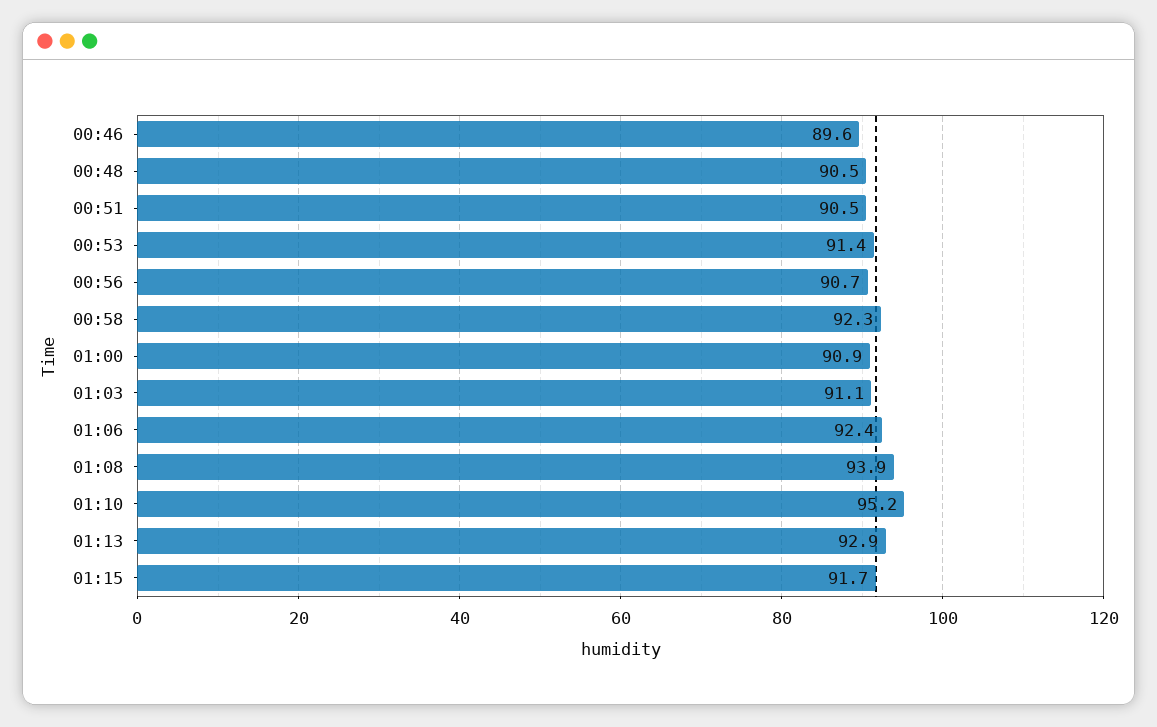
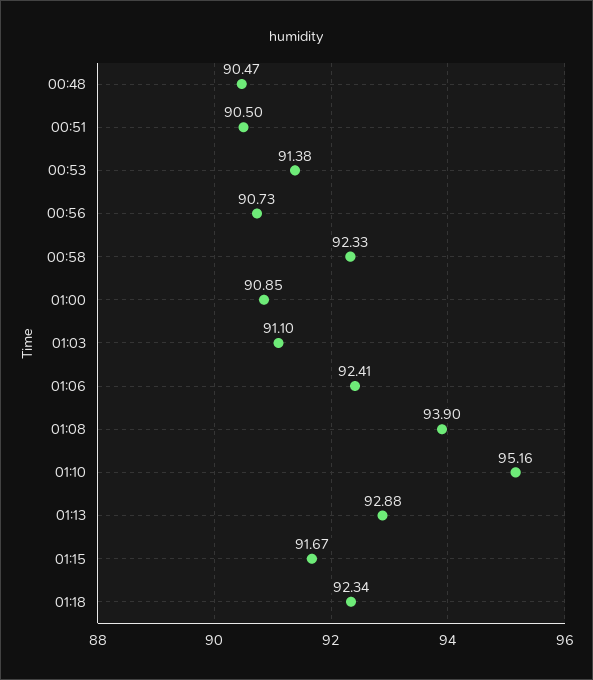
00:46: 89.6 -> none
01:18: none -> 92.34

